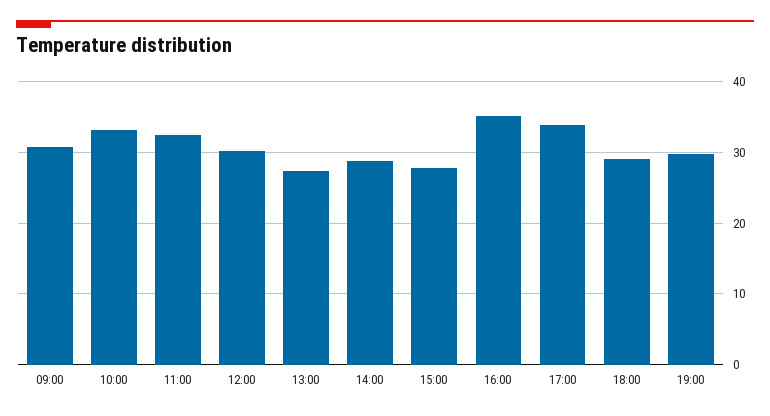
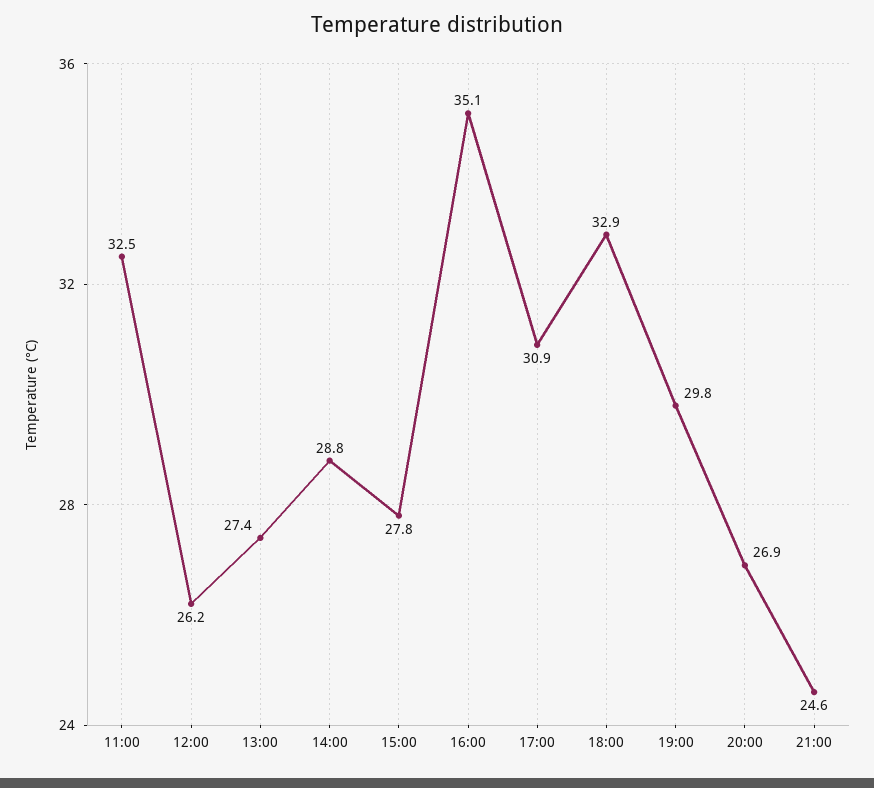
09:00: 31 -> none
10:00: 33 -> none
12:00: 30 -> 26.2
17:00: 34 -> 30.9
18:00: 29 -> 32.9
20:00: none -> 26.9
21:00: none -> 24.6

